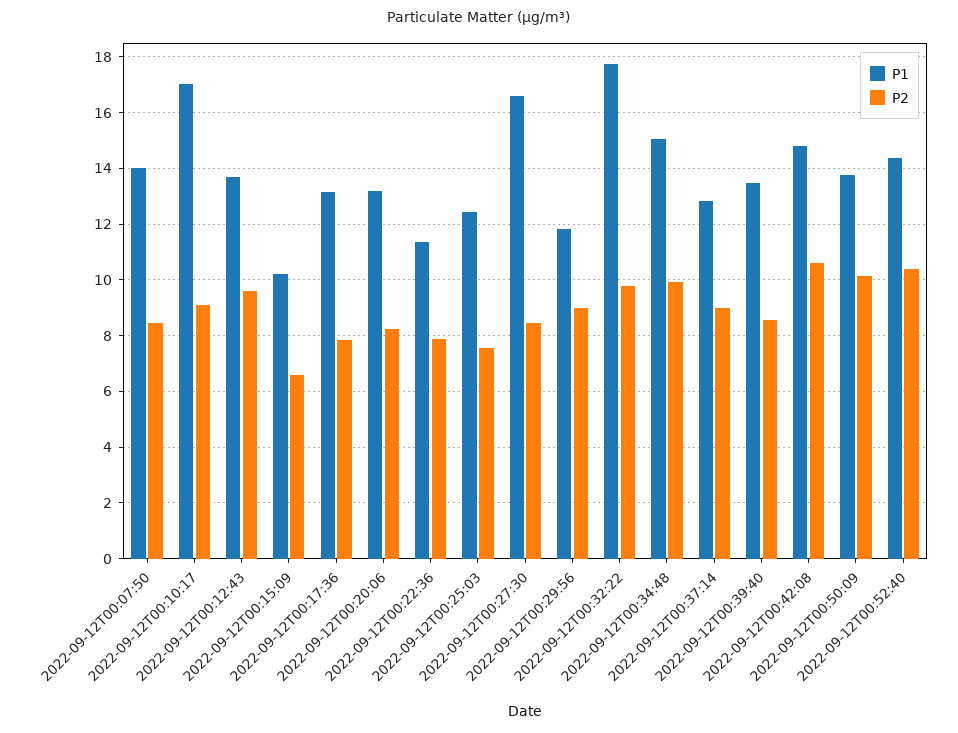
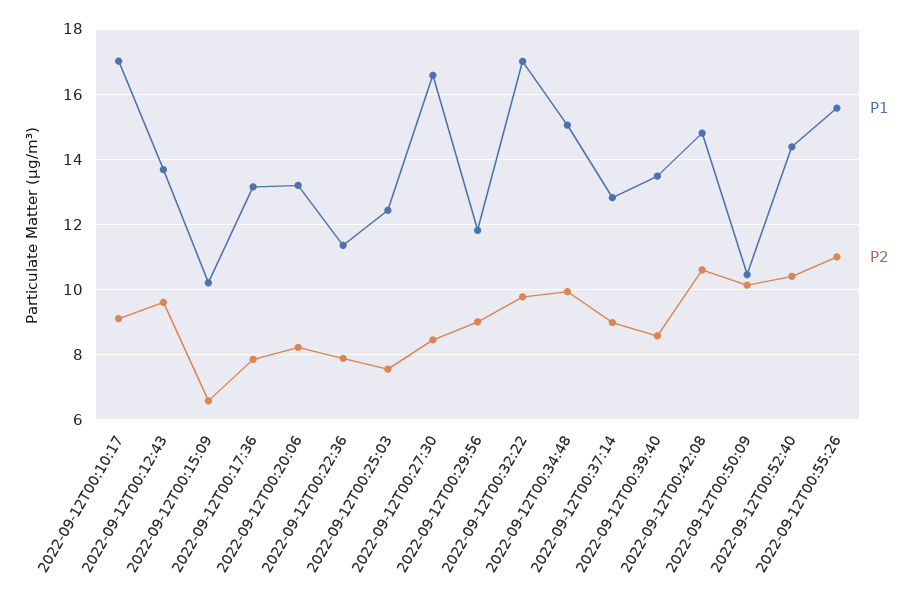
P1, 2022-09-12T00:07:50: 14 -> none
P2, 2022-09-12T00:07:50: 8.5 -> none
P1, 2022-09-12T00:32:22: 17.75 -> 17
P1, 2022-09-12T00:50:09: 13.75 -> 10.4
P1, 2022-09-12T00:55:26: none -> 15.6
P2, 2022-09-12T00:55:26: none -> 11

